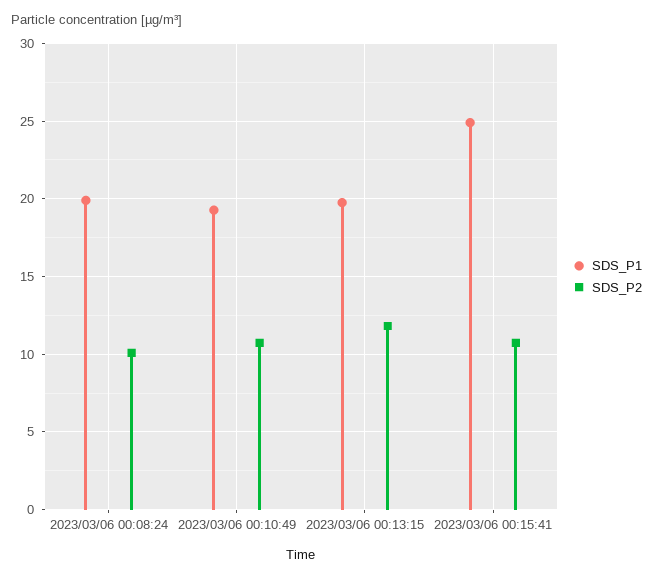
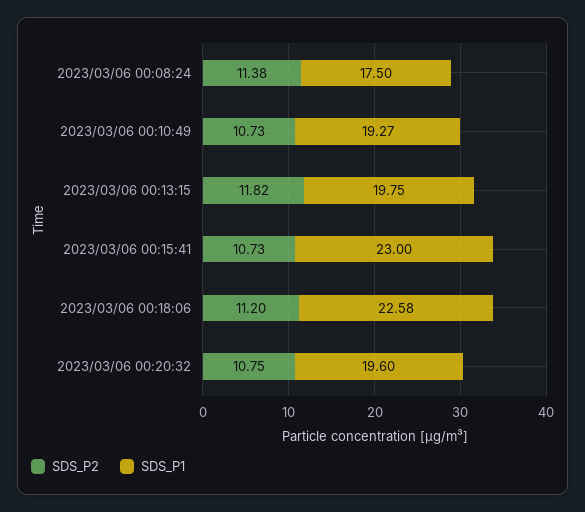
SDS_P1, 2023/03/06 00:08:24: 20 -> 17.5
SDS_P2, 2023/03/06 00:08:24: 10 -> 11.38
SDS_P1, 2023/03/06 00:15:41: 25 -> 23
SDS_P2, 2023/03/06 00:18:06: none -> 11.2
SDS_P1, 2023/03/06 00:18:06: none -> 22.58
SDS_P2, 2023/03/06 00:20:32: none -> 10.75
SDS_P1, 2023/03/06 00:20:32: none -> 19.6

